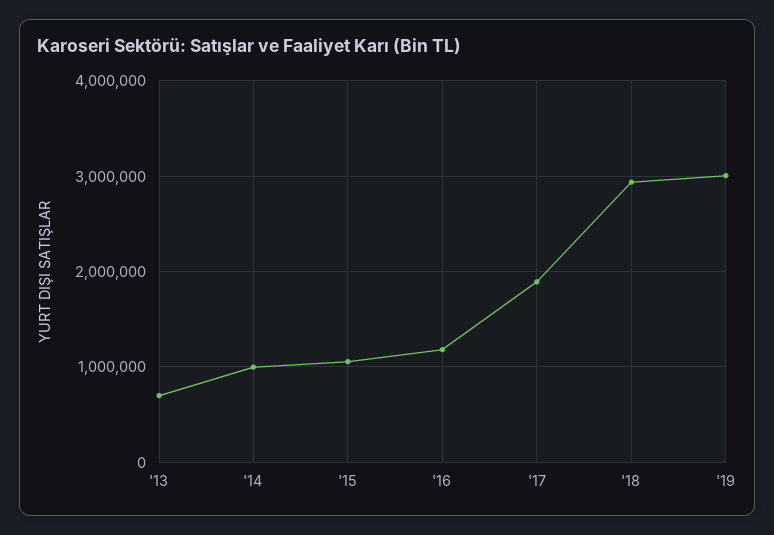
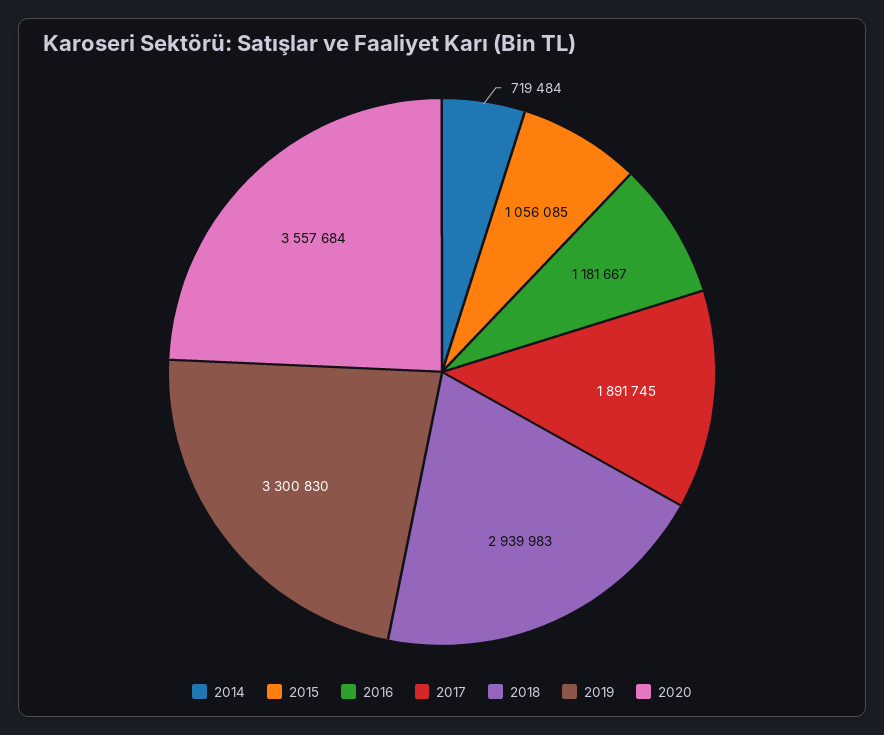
'13: 700000 -> none
'14: 1000000 -> 719484
'19: 3000000 -> 3300830
2020: none -> 3557684

